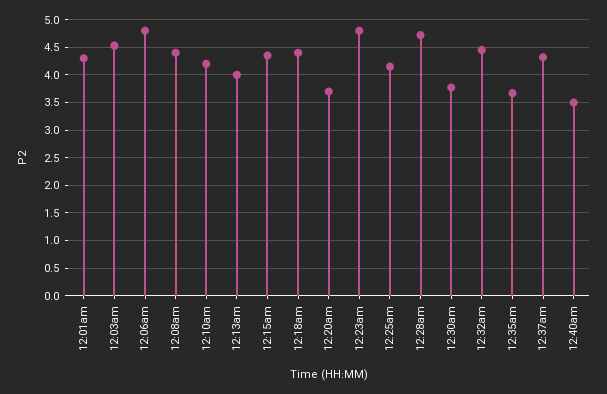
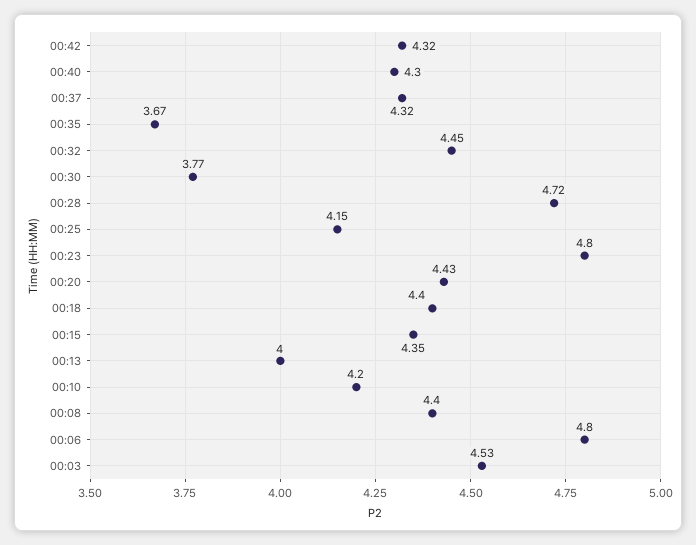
12:01am: 4.25 -> none
12:20am: 3.75 -> 4.43
12:40am: 3.5 -> 4.3
00:42: none -> 4.32

